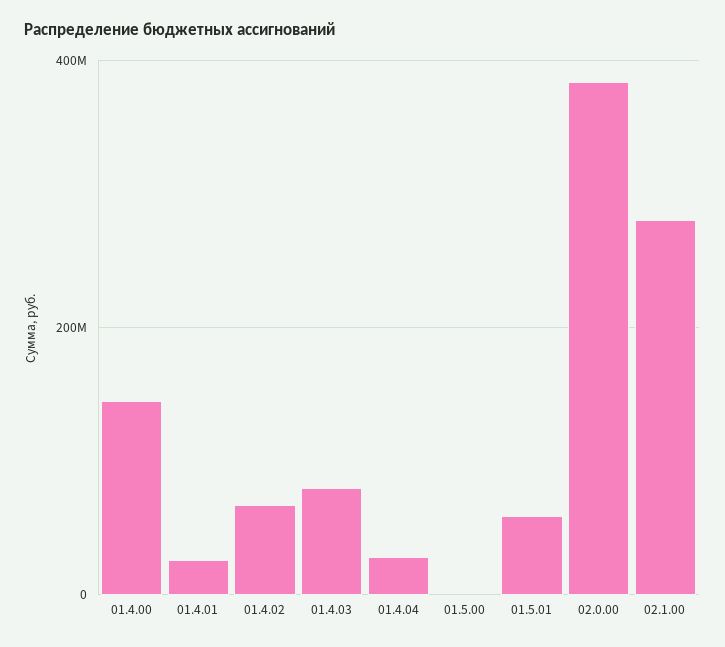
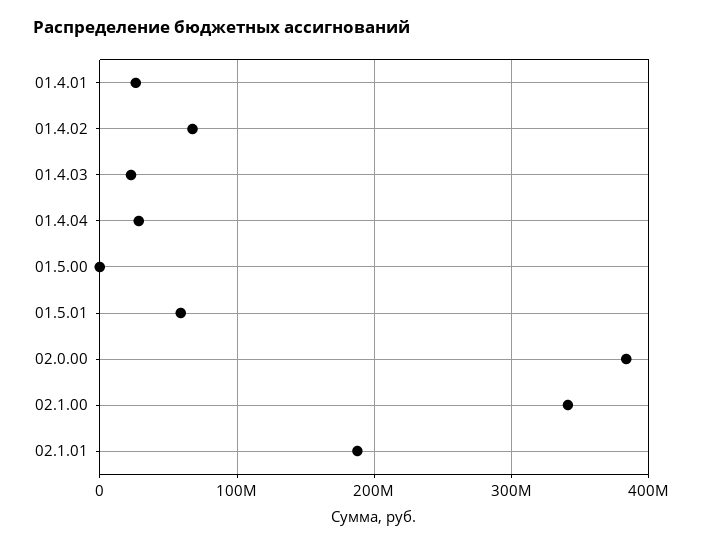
01.4.00: 140000000 -> none
01.4.03: 80000000 -> 20000000
02.1.00: 280000000 -> 340000000
02.1.01: none -> 190000000

